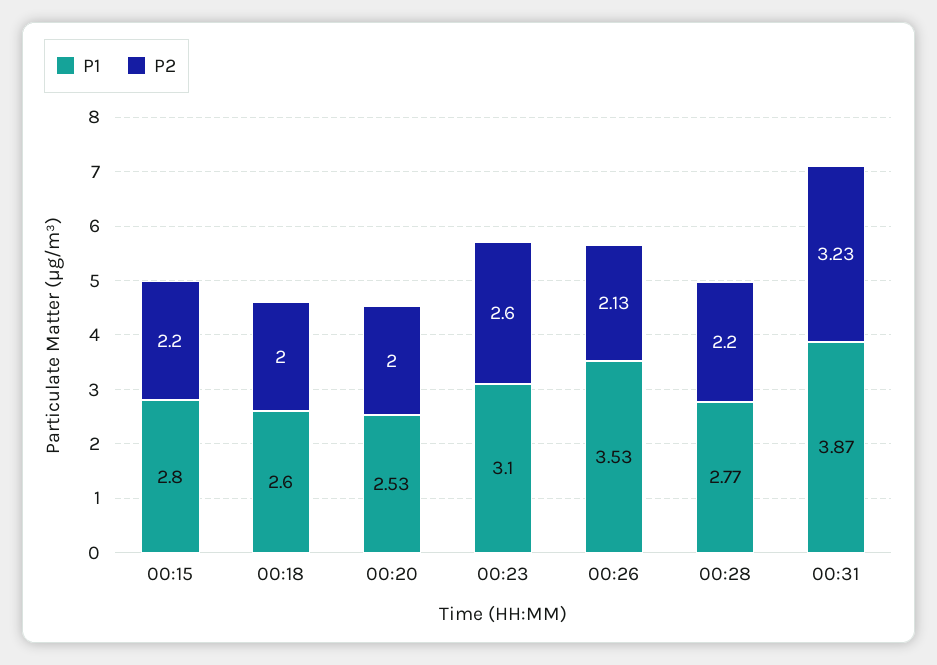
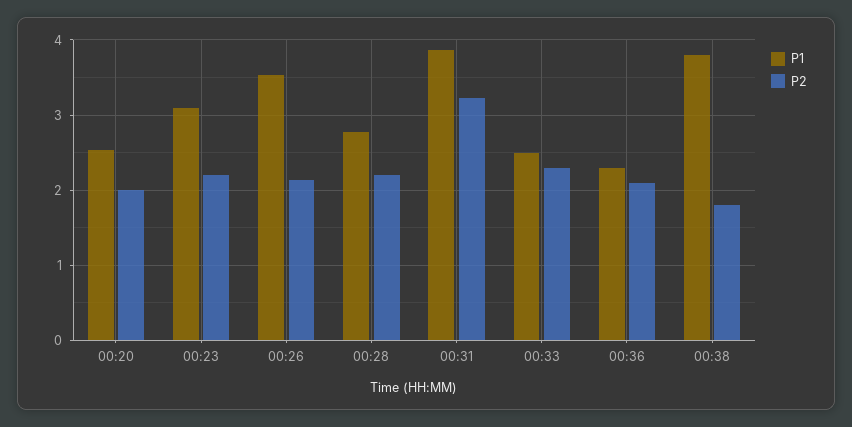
P1, 00:15: 2.8 -> none
P2, 00:15: 2.2 -> none
P1, 00:18: 2.6 -> none
P2, 00:18: 2 -> none
P2, 00:23: 2.6 -> 2.2
P1, 00:33: none -> 2.5
P2, 00:33: none -> 2.3
P1, 00:36: none -> 2.3
P2, 00:36: none -> 2.1
P1, 00:38: none -> 3.8
P2, 00:38: none -> 1.8

